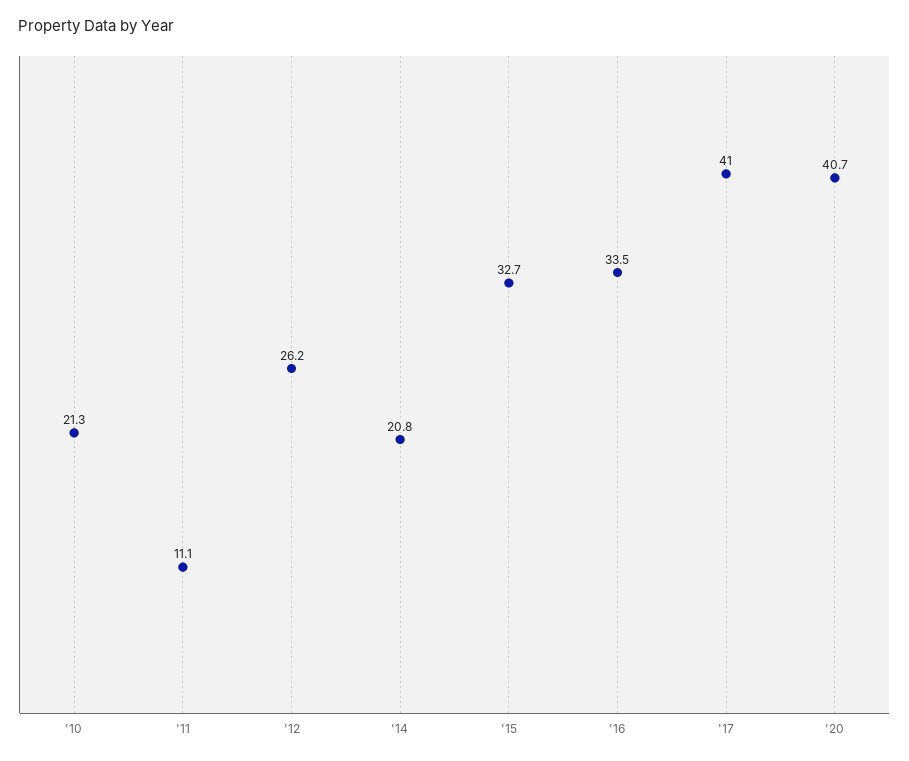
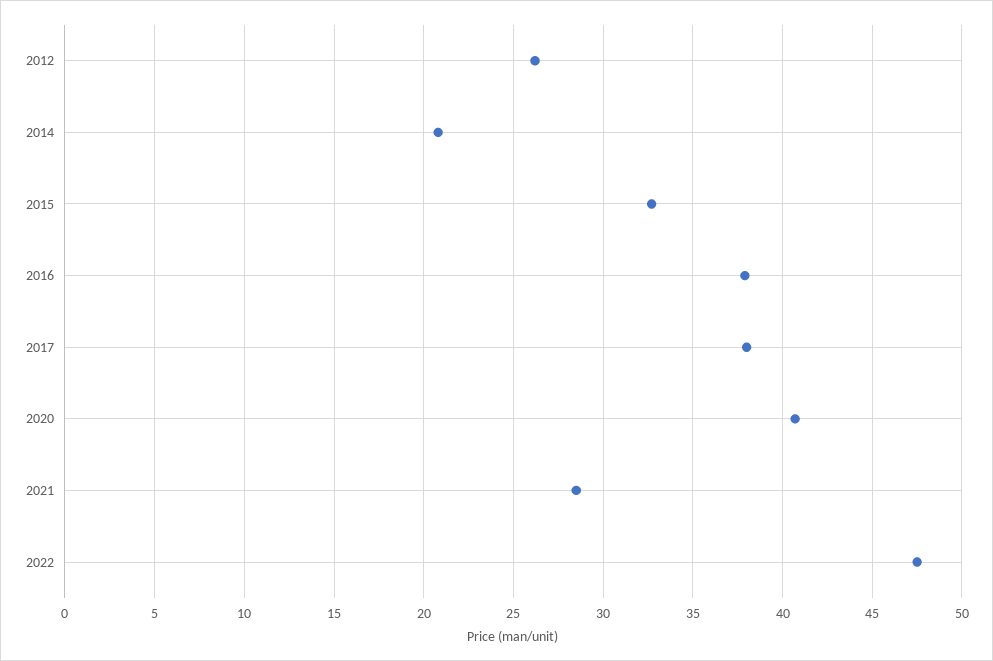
'10: 21.3 -> none
'11: 11.1 -> none
'16: 33.5 -> 38
'17: 41 -> 38
2021: none -> 28.5
2022: none -> 47.5

